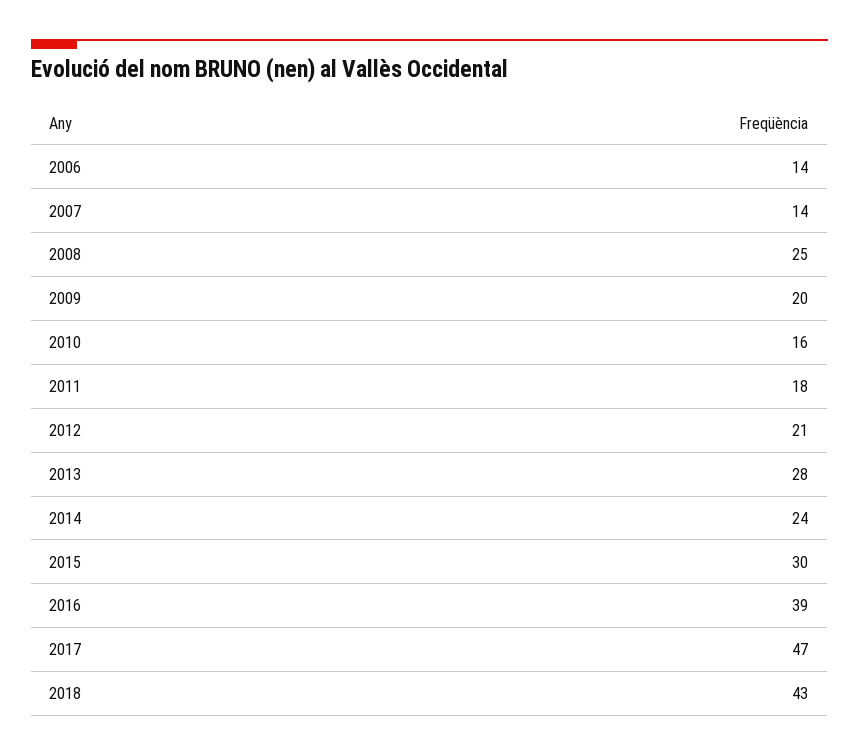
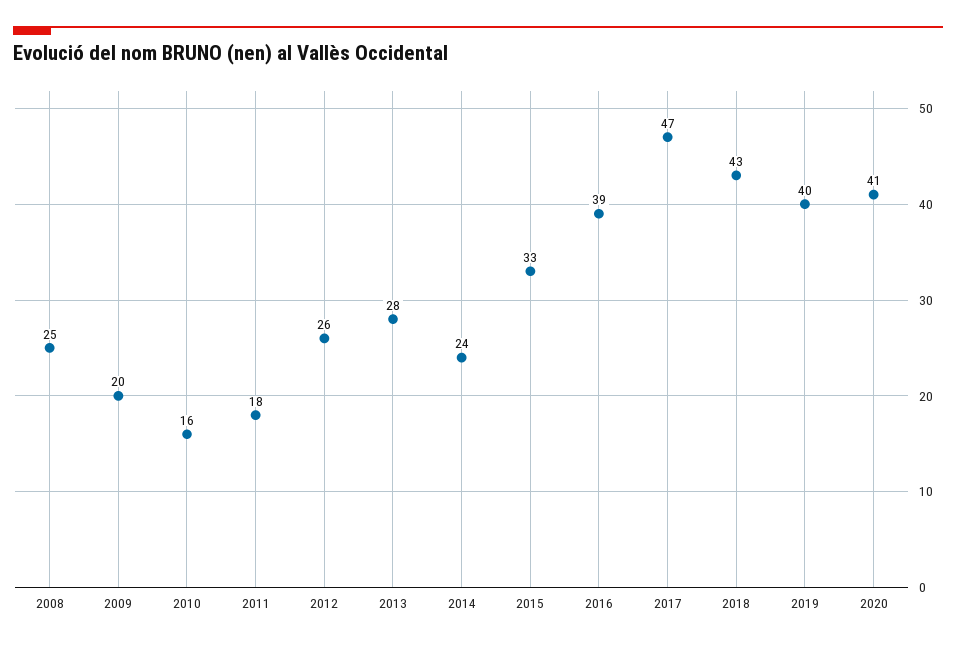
2006: 14 -> none
2007: 14 -> none
2012: 21 -> 26
2015: 30 -> 33
2019: none -> 40
2020: none -> 41

